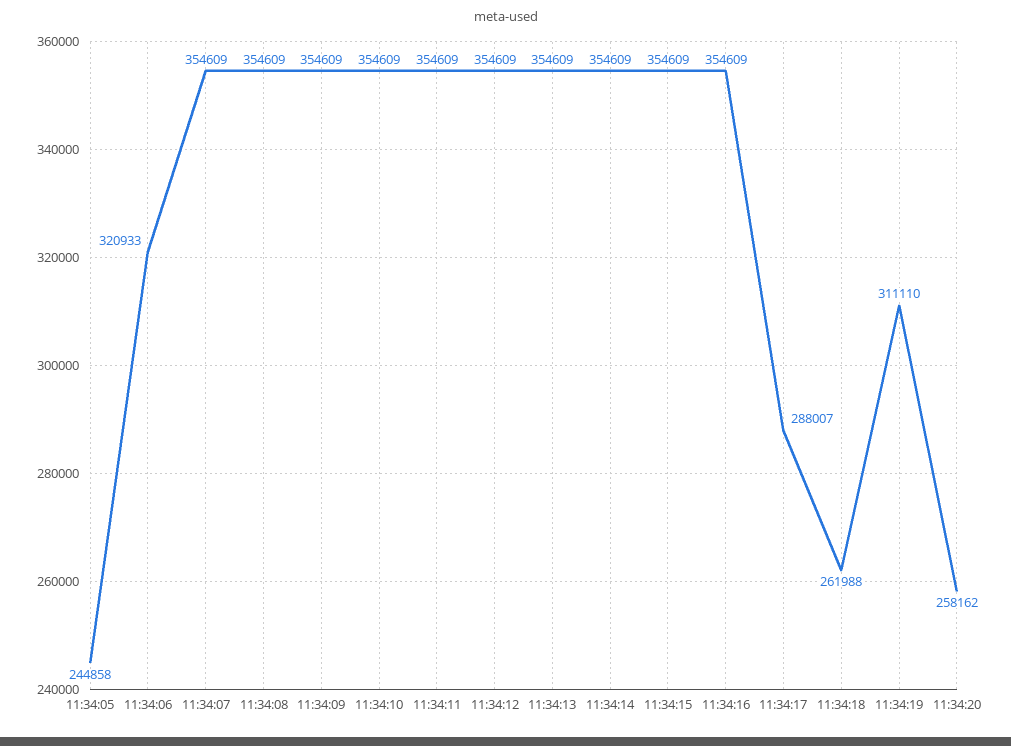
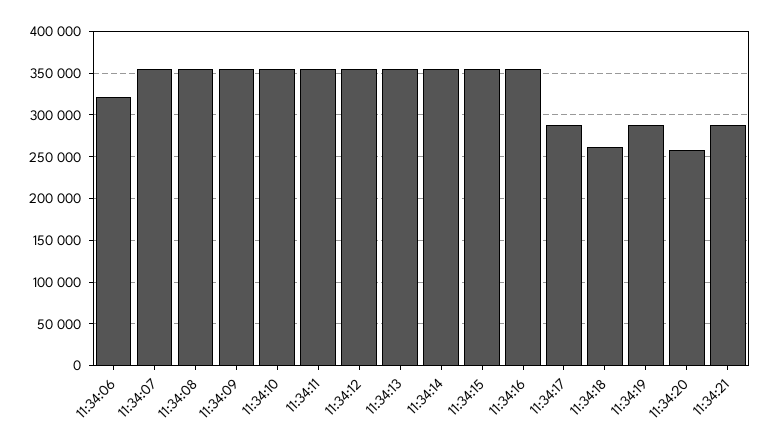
11:34:05: 244858 -> none
11:34:19: 311110 -> 290000
11:34:21: none -> 290000

